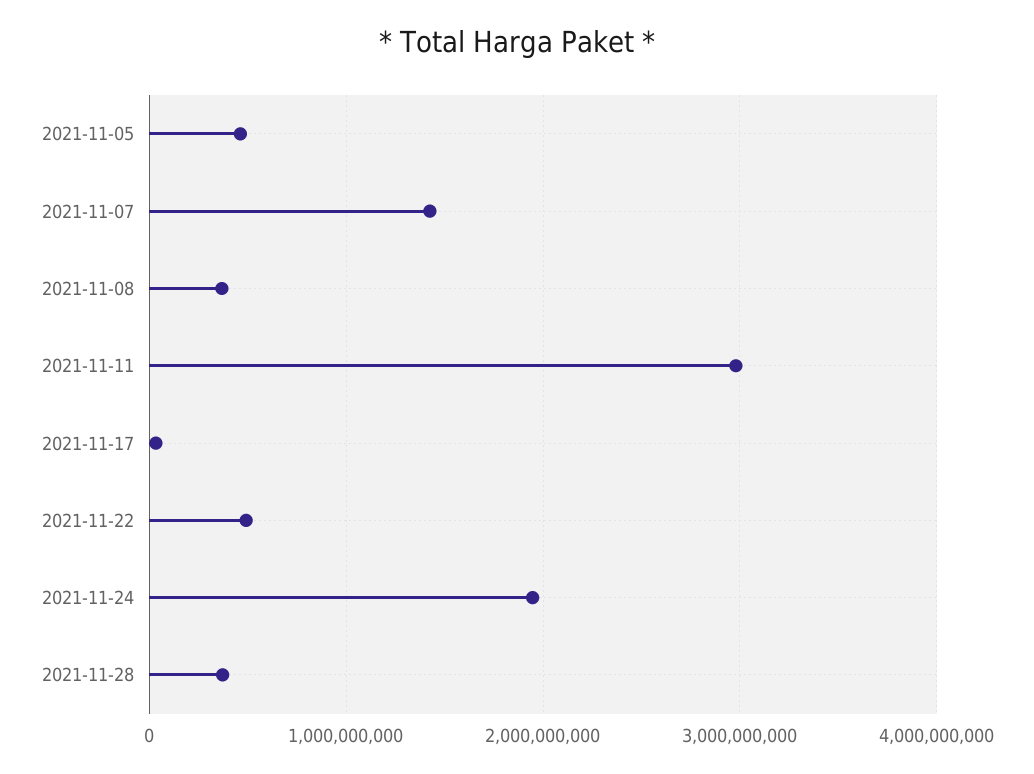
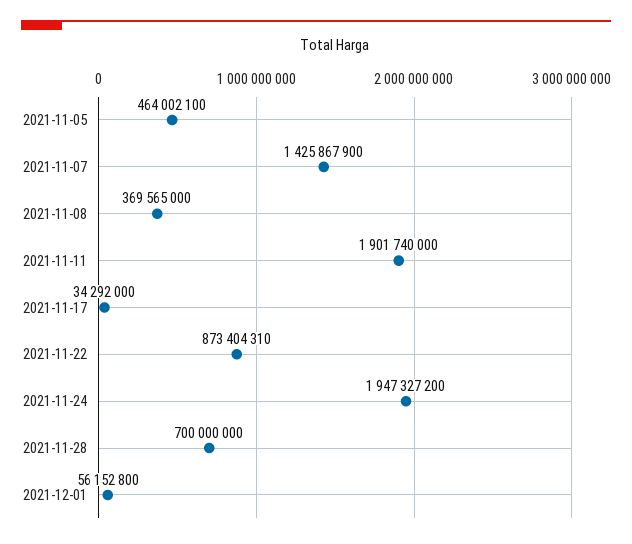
2021-11-11: 3000000000 -> 1901740000
2021-11-22: 500000000 -> 873404310
2021-11-28: 400000000 -> 700000000
2021-12-01: none -> 56152800

